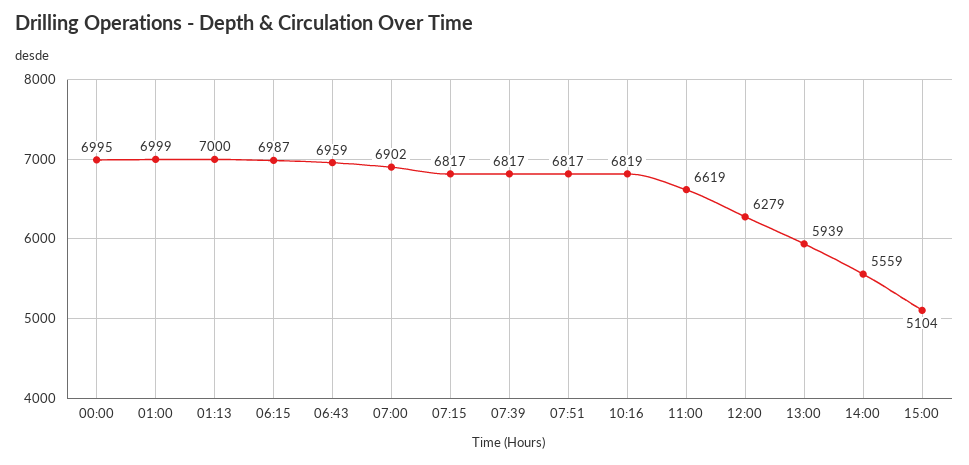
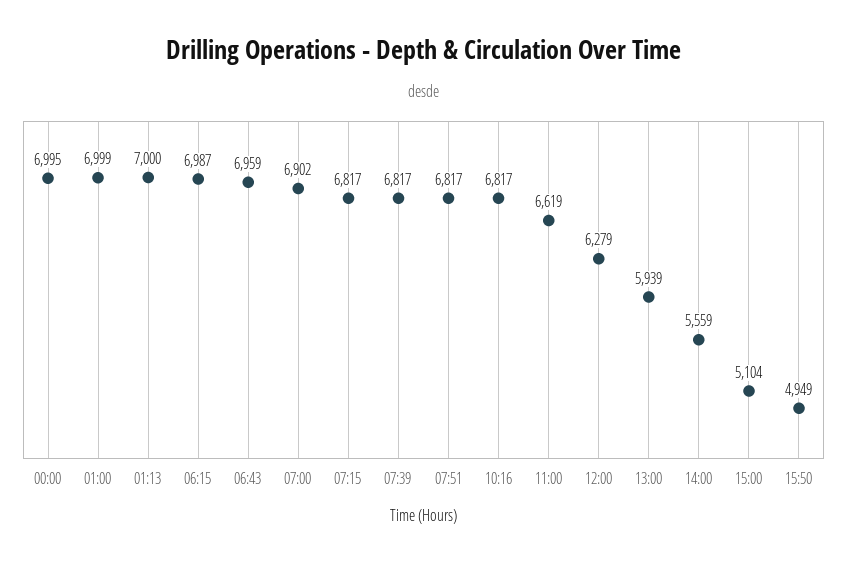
10:16: 6819 -> 6817
15:50: none -> 4949

